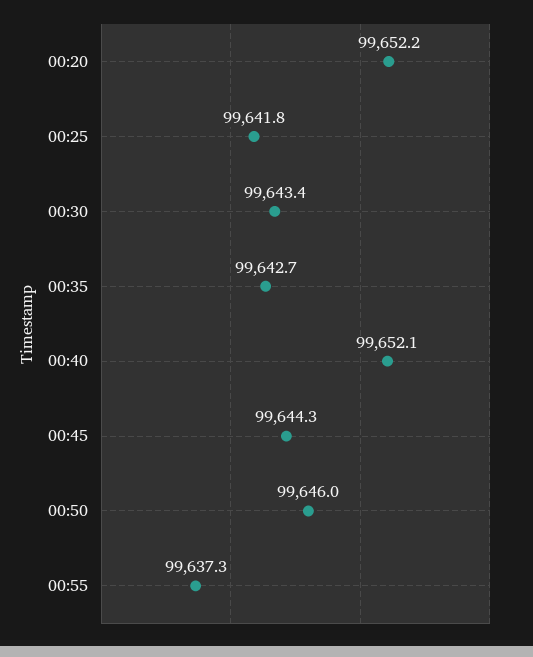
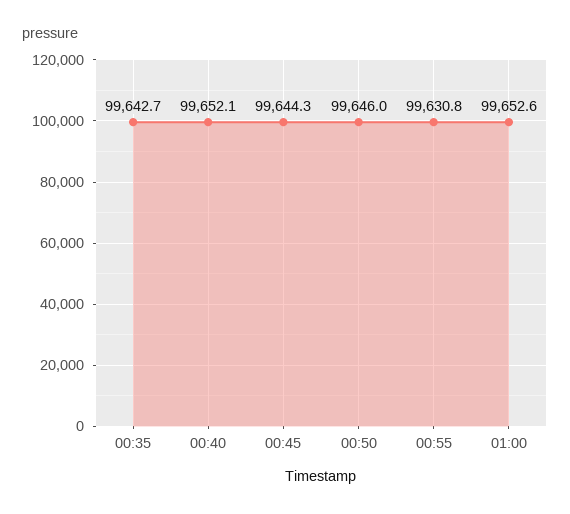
00:20: 99652.2 -> none
00:25: 99641.8 -> none
00:30: 99643.4 -> none
00:55: 99637.3 -> 99630.8
01:00: none -> 99652.6

